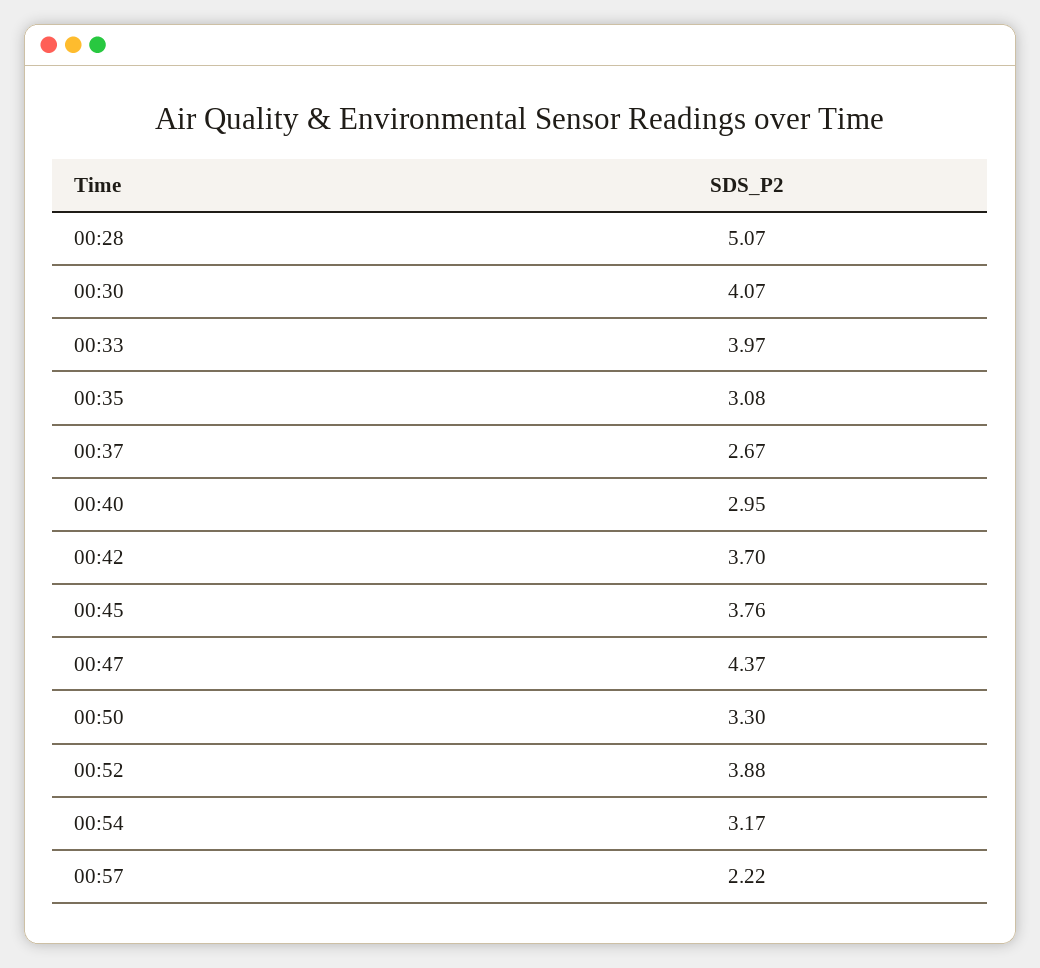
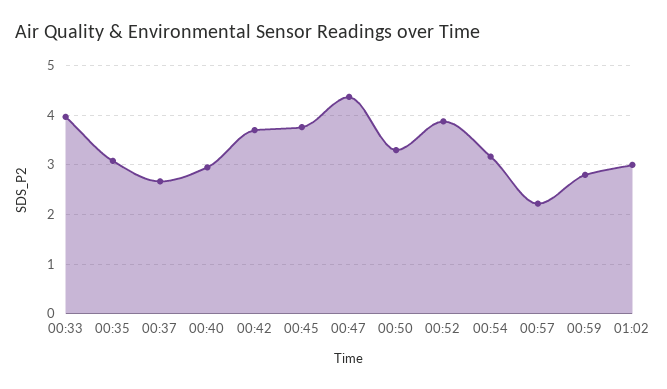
00:28: 5.07 -> none
00:30: 4.07 -> none
00:59: none -> 2.8
01:02: none -> 3

